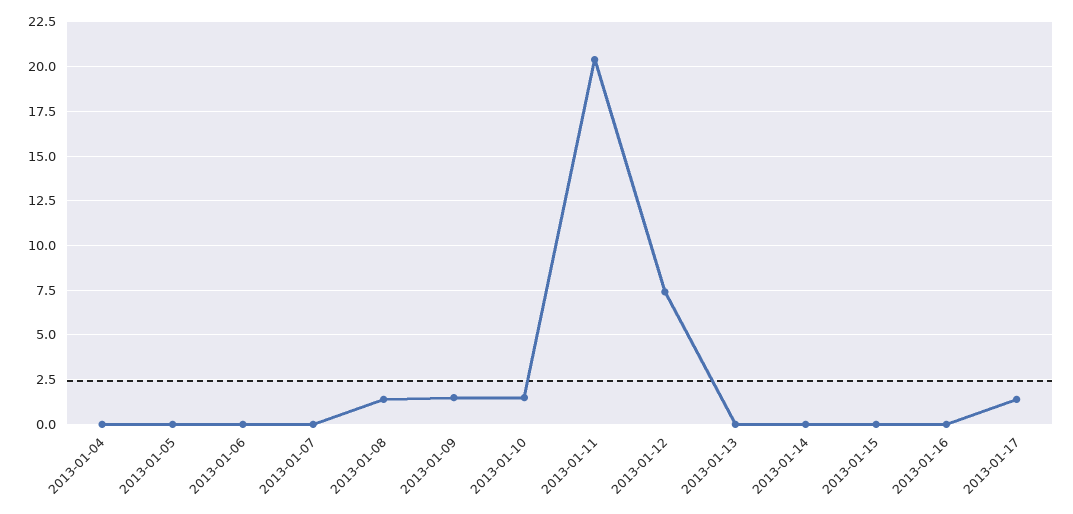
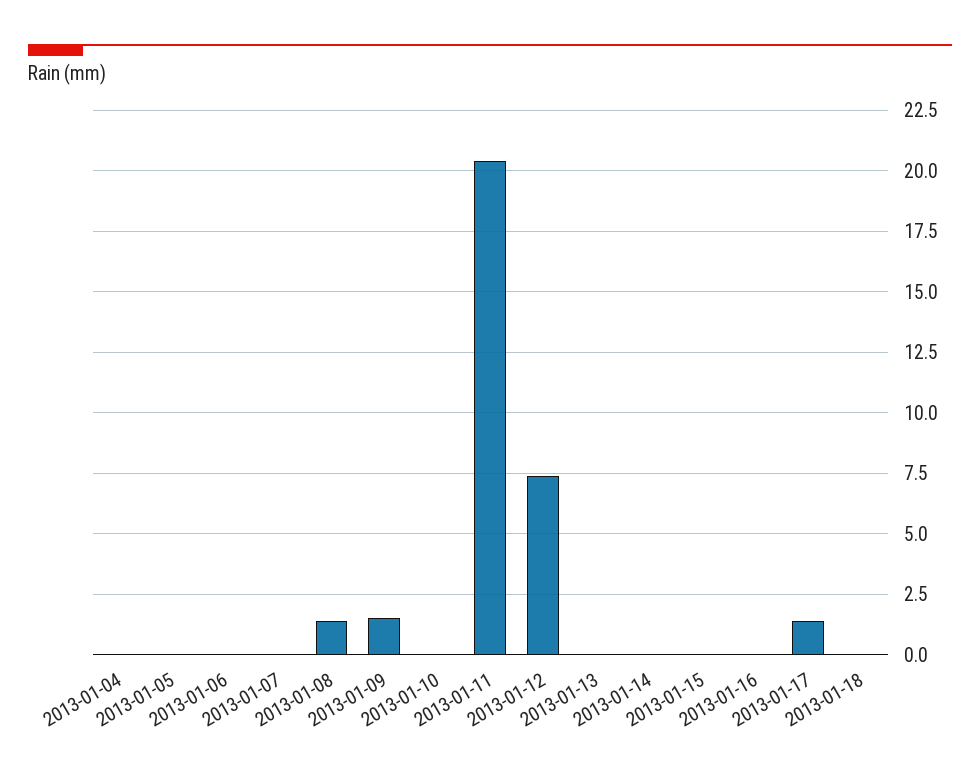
2013-01-10: 1.5 -> 0
2013-01-18: none -> 0

